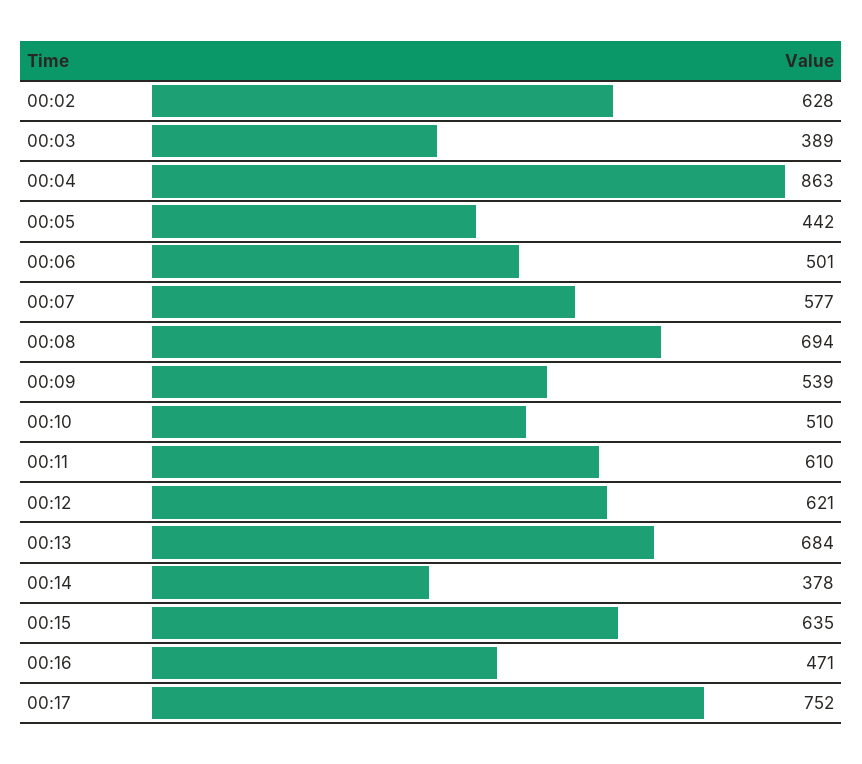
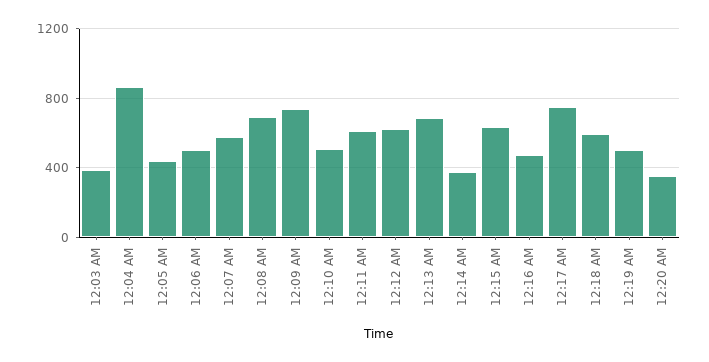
00:02: 628 -> none
00:09: 539 -> 750
12:18 AM: none -> 600
12:19 AM: none -> 500
12:20 AM: none -> 350

